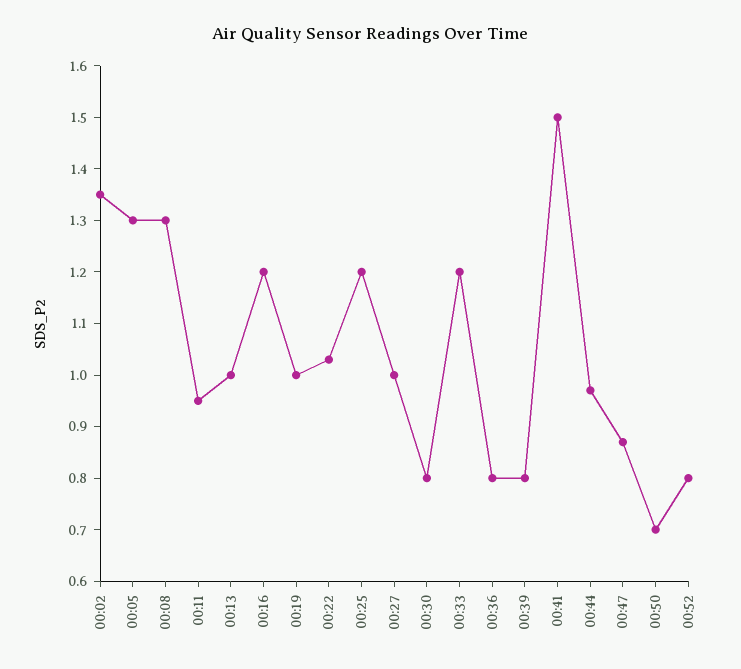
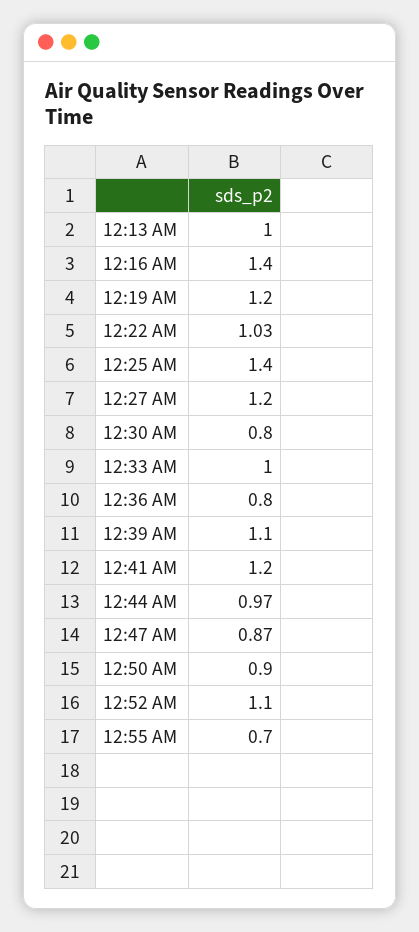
00:02: 1.35 -> none
00:05: 1.3 -> none
00:08: 1.3 -> none
00:11: 0.95 -> none
00:16: 1.2 -> 1.4
00:19: 1 -> 1.2
00:25: 1.2 -> 1.4
00:27: 1 -> 1.2
00:33: 1.2 -> 1
00:39: 0.8 -> 1.1
00:41: 1.5 -> 1.2
00:50: 0.7 -> 0.9
00:52: 0.8 -> 1.1
12:55 AM: none -> 0.7

